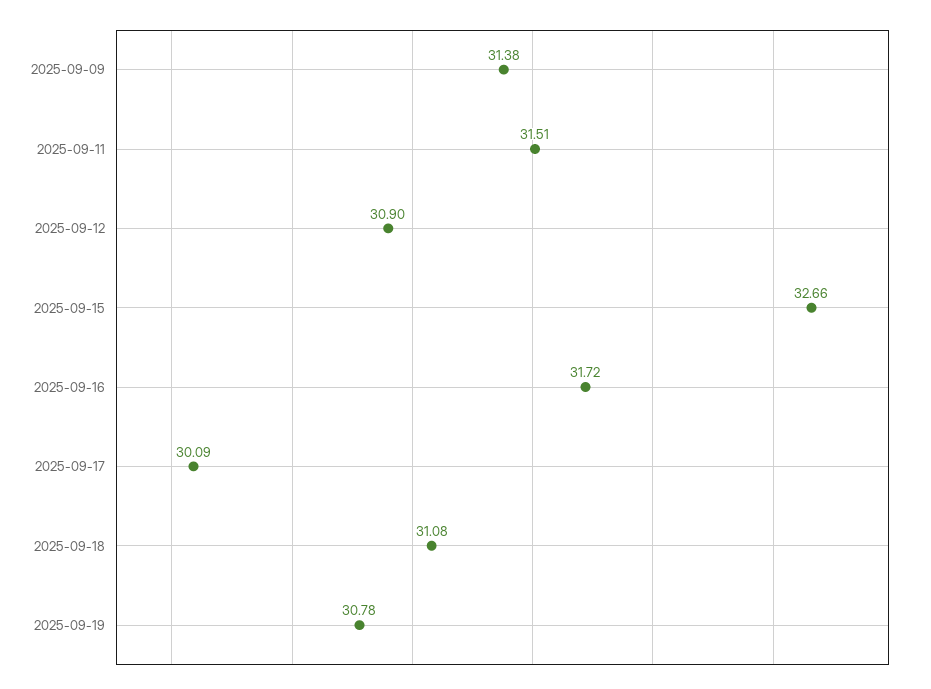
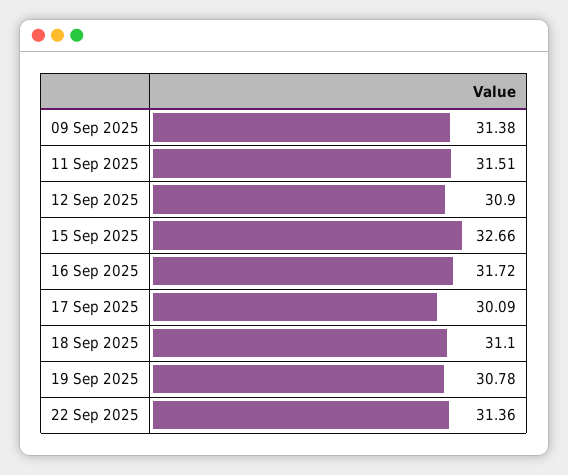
2025-09-18: 31.08 -> 31.1
22 Sep 2025: none -> 31.36

